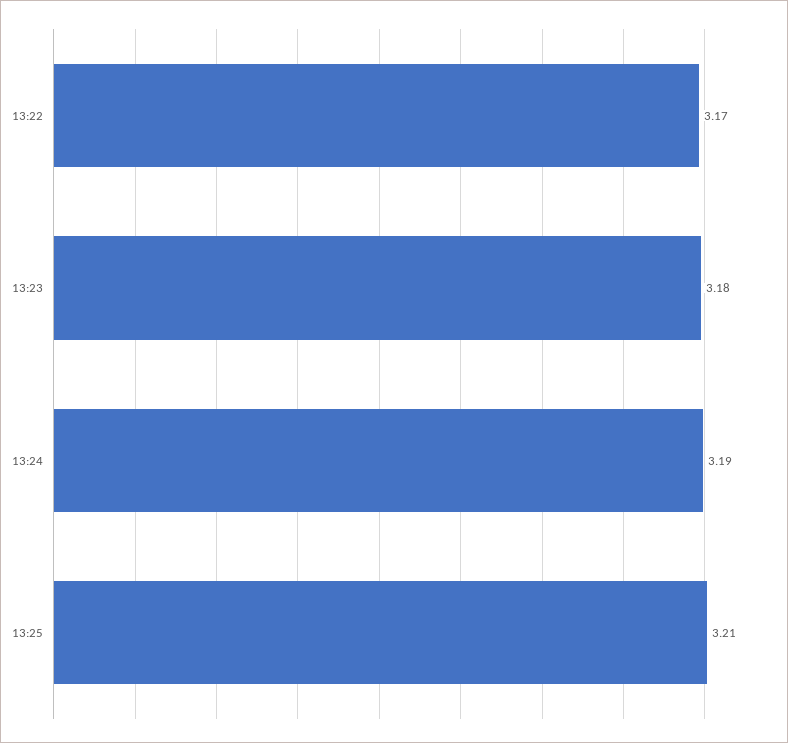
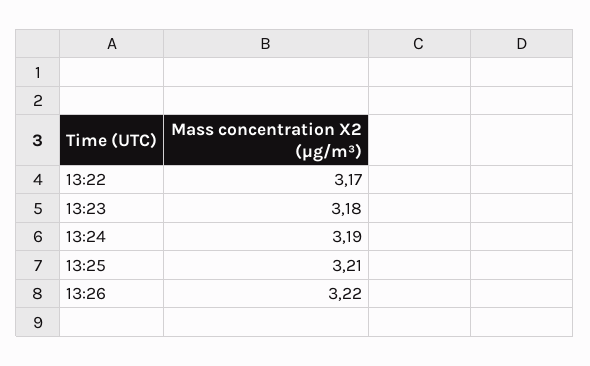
13:26: none -> 3.22

